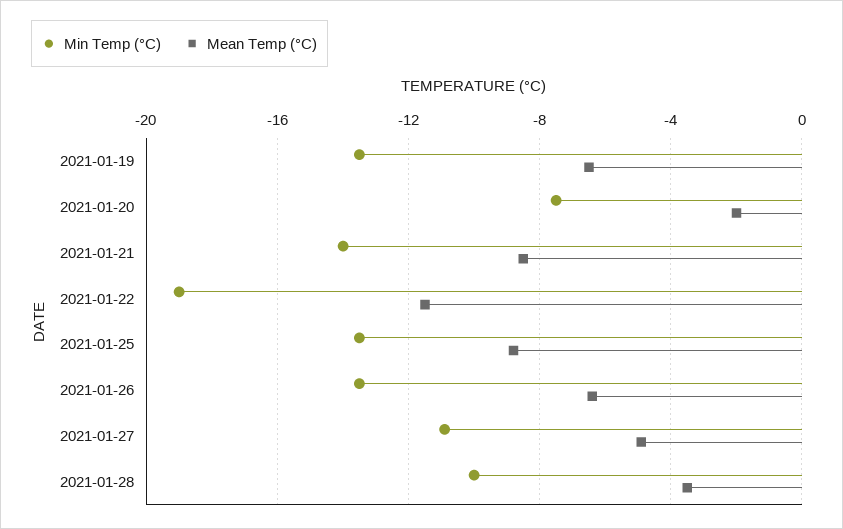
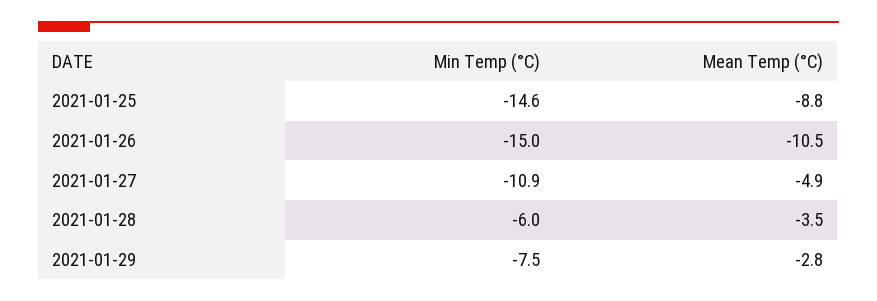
Min Temp (°C), 2021-01-19: -13.5 -> none
Mean Temp (°C), 2021-01-19: -6.5 -> none
Min Temp (°C), 2021-01-20: -7.5 -> none
Mean Temp (°C), 2021-01-20: -2 -> none
Min Temp (°C), 2021-01-21: -14 -> none
Mean Temp (°C), 2021-01-21: -8.5 -> none
Min Temp (°C), 2021-01-22: -19 -> none
Mean Temp (°C), 2021-01-22: -11.5 -> none
Min Temp (°C), 2021-01-25: -13.5 -> -14.6
Min Temp (°C), 2021-01-26: -13.5 -> -15
Mean Temp (°C), 2021-01-26: -6.5 -> -10.5
Min Temp (°C), 2021-01-28: -10 -> -6
Min Temp (°C), 2021-01-29: none -> -7.5
Mean Temp (°C), 2021-01-29: none -> -2.8

